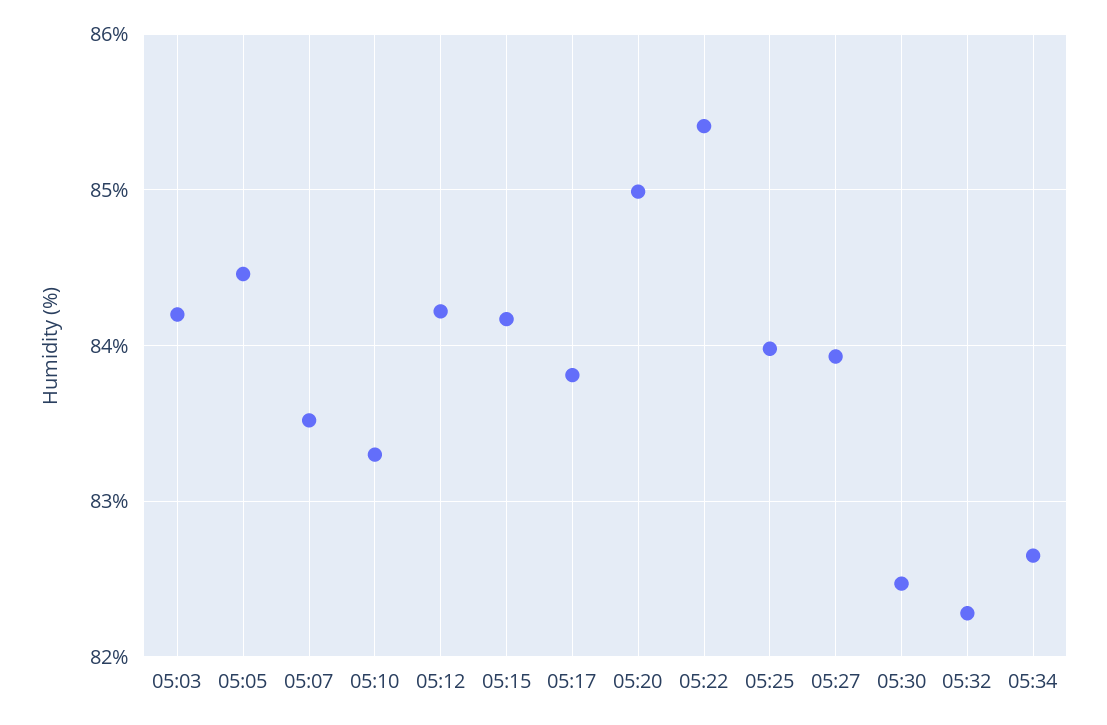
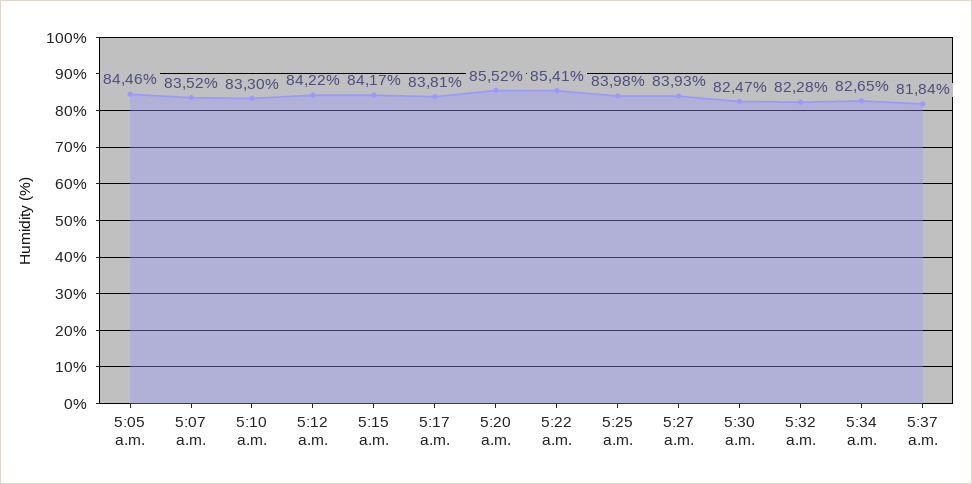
05:03: 84.2 -> none
05:20: 85 -> 85.52
5:37 a.m.: none -> 81.84

